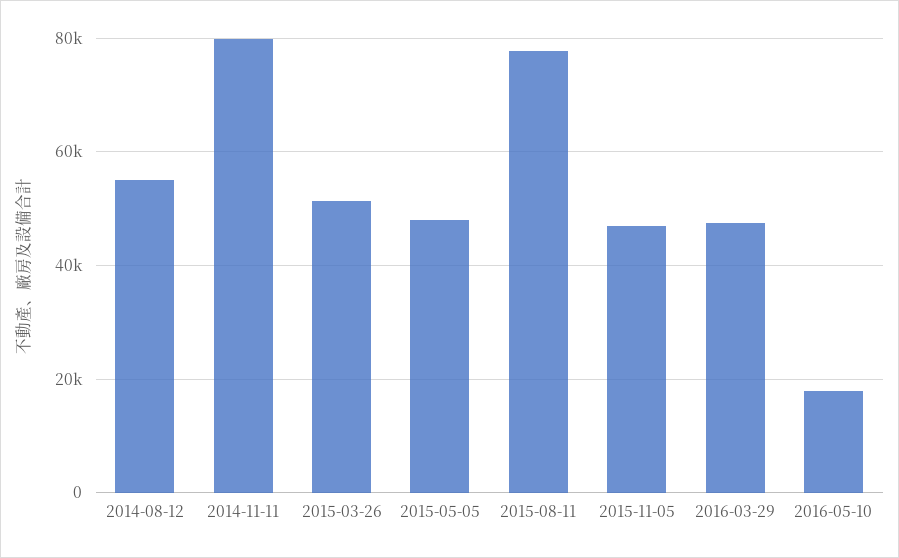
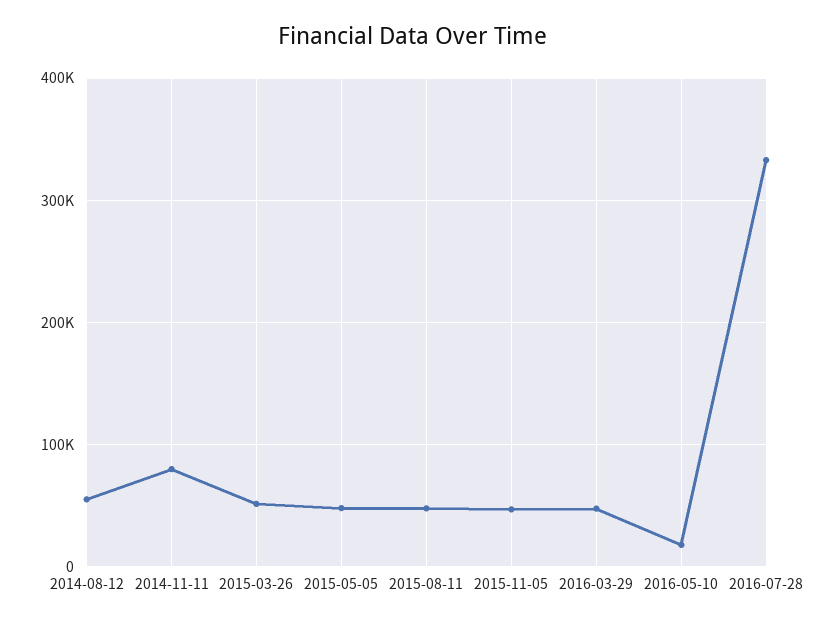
2015-08-11: 78000 -> 50000
2016-07-28: none -> 330000

